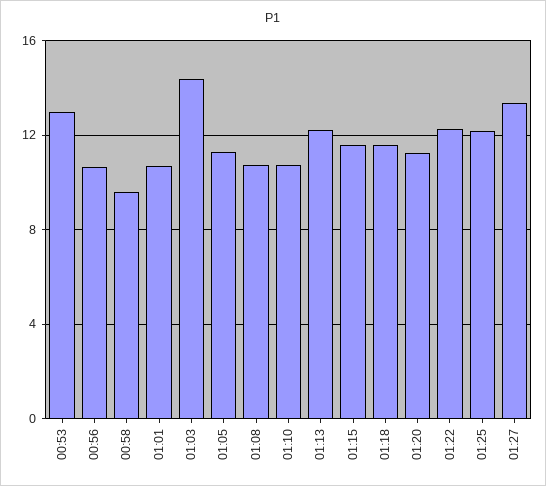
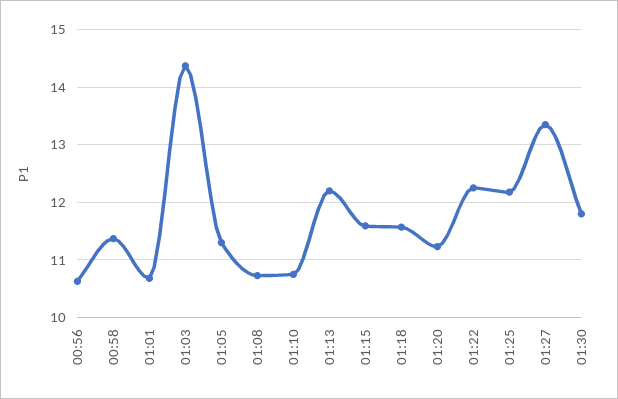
00:53: 13 -> none
00:58: 9.5 -> 11.4
01:30: none -> 11.8

